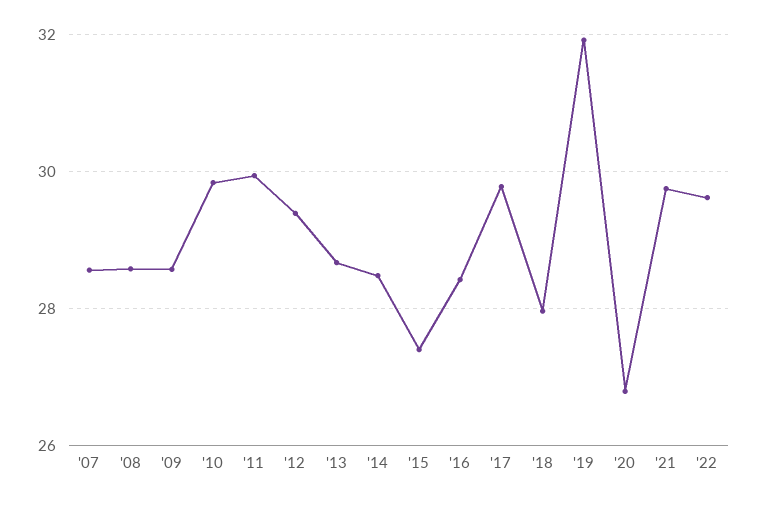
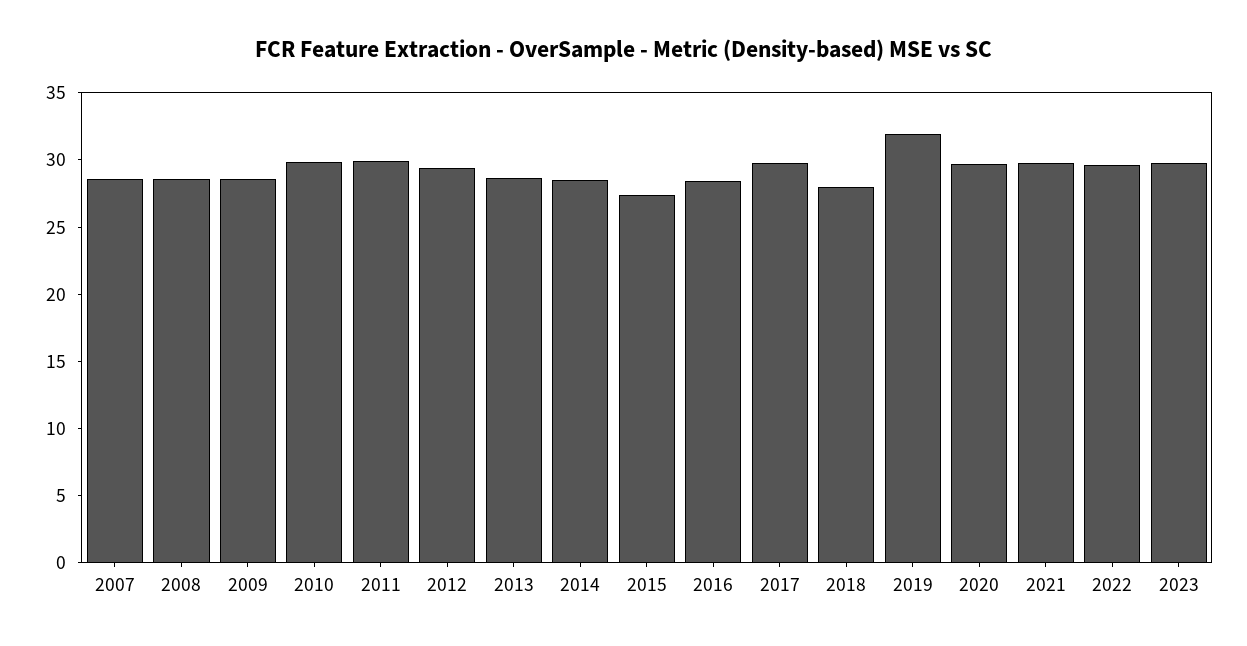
'20: 26.8 -> 30
2023: none -> 30

